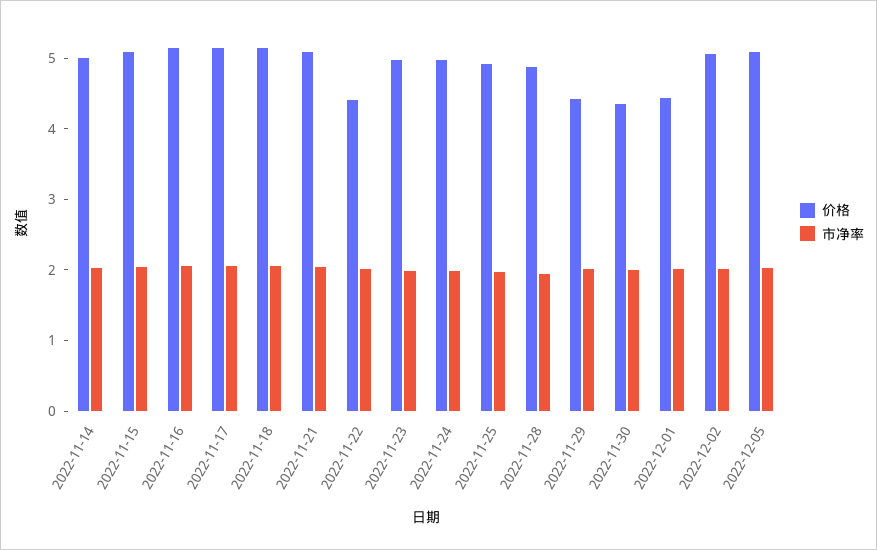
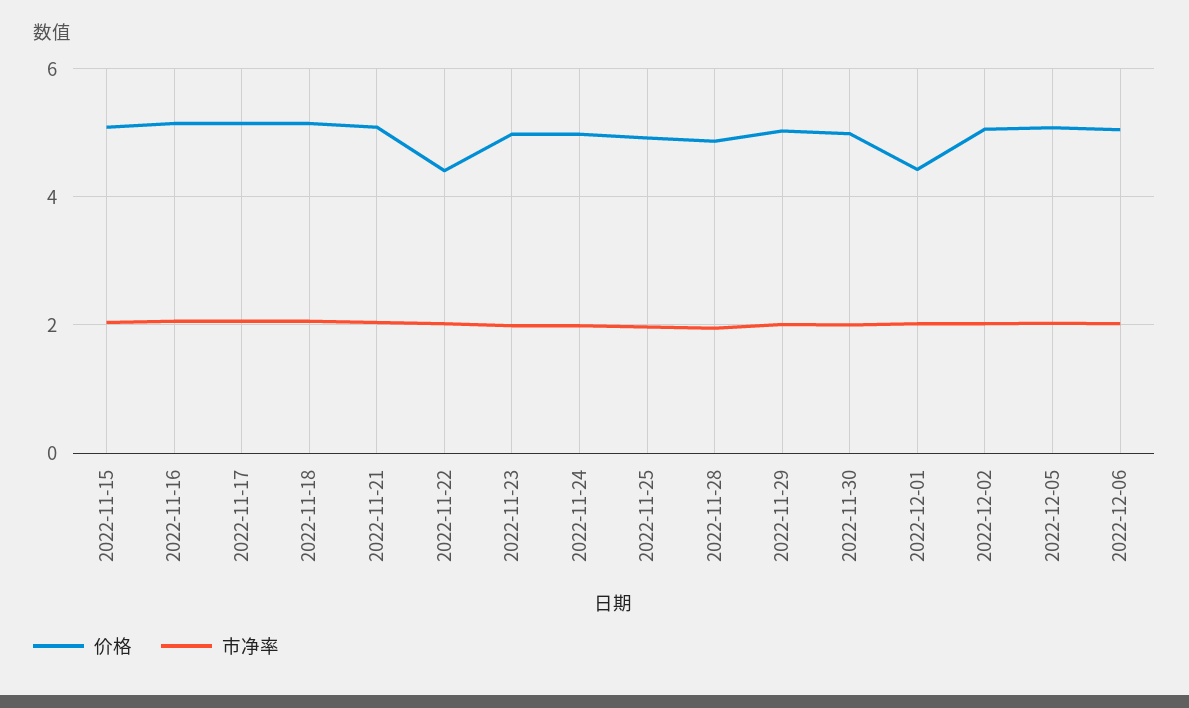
价格, 2022-11-14: 5 -> none
市净率, 2022-11-14: 2 -> none
价格, 2022-11-29: 4.4 -> 5
价格, 2022-11-30: 4.4 -> 5
价格, 2022-12-06: none -> 5
市净率, 2022-12-06: none -> 2

